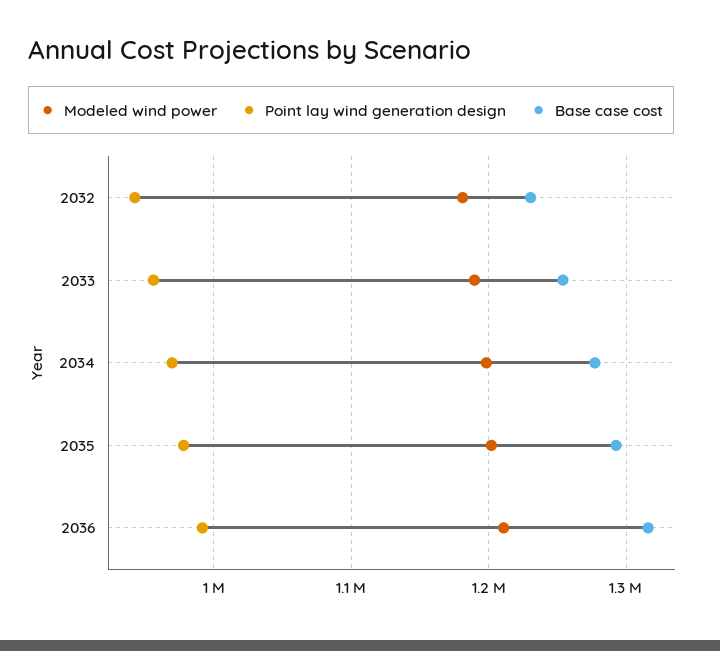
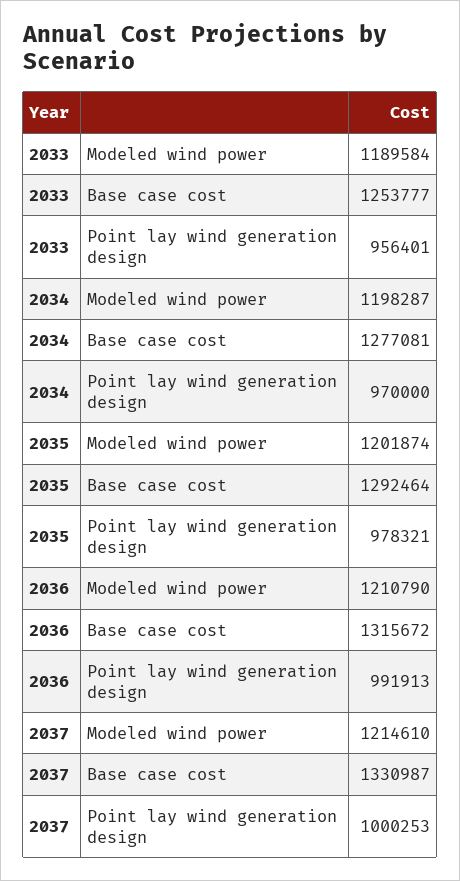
Modeled wind power, 2032: 1180000 -> none
Point lay wind generation design, 2032: 940000 -> none
Base case cost, 2032: 1230000 -> none
Modeled wind power, 2037: none -> 1214610
Base case cost, 2037: none -> 1330987
Point lay wind generation design, 2037: none -> 1000253

